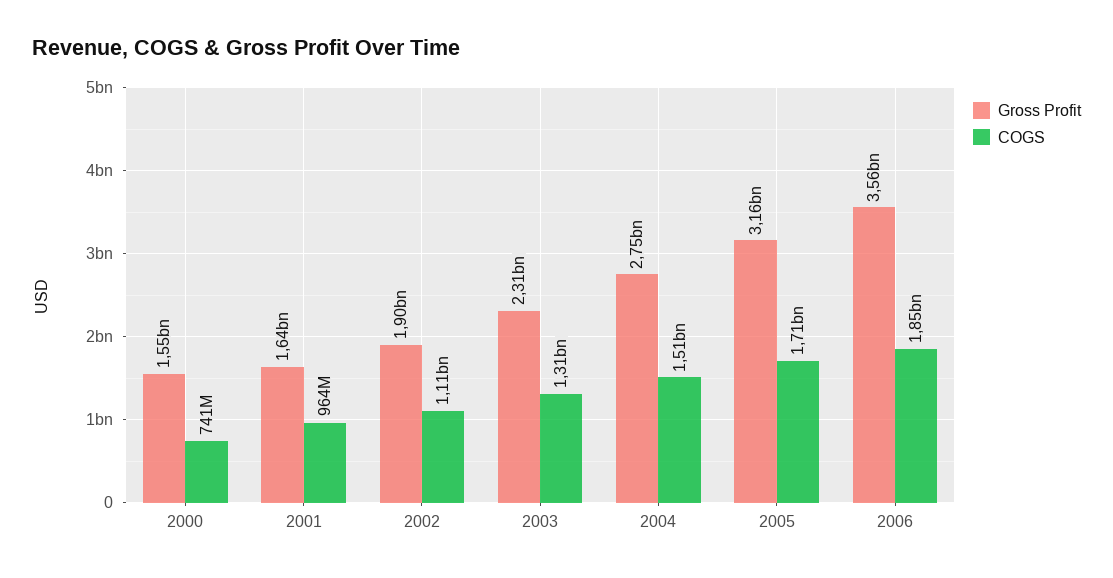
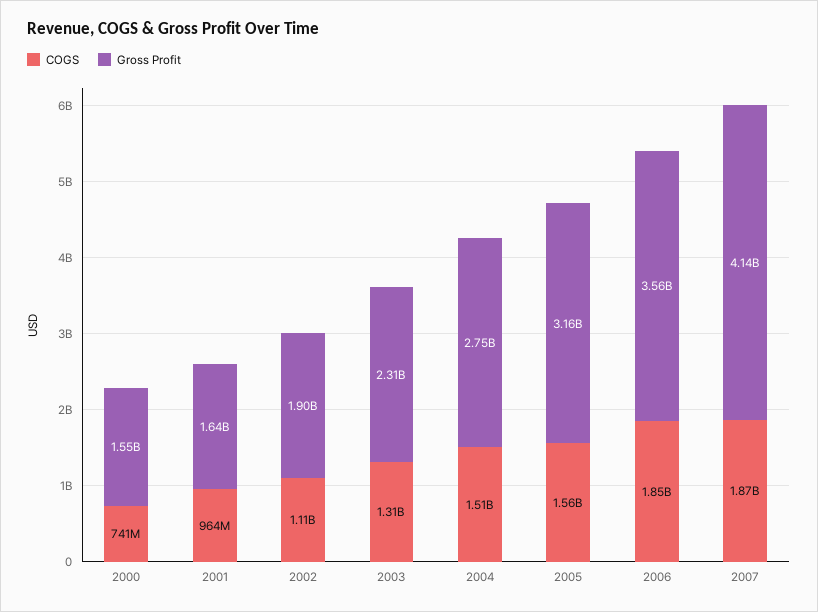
COGS, 2005: 1710000000 -> 1560000000
COGS, 2007: none -> 1870000000
Gross Profit, 2007: none -> 4140000000

